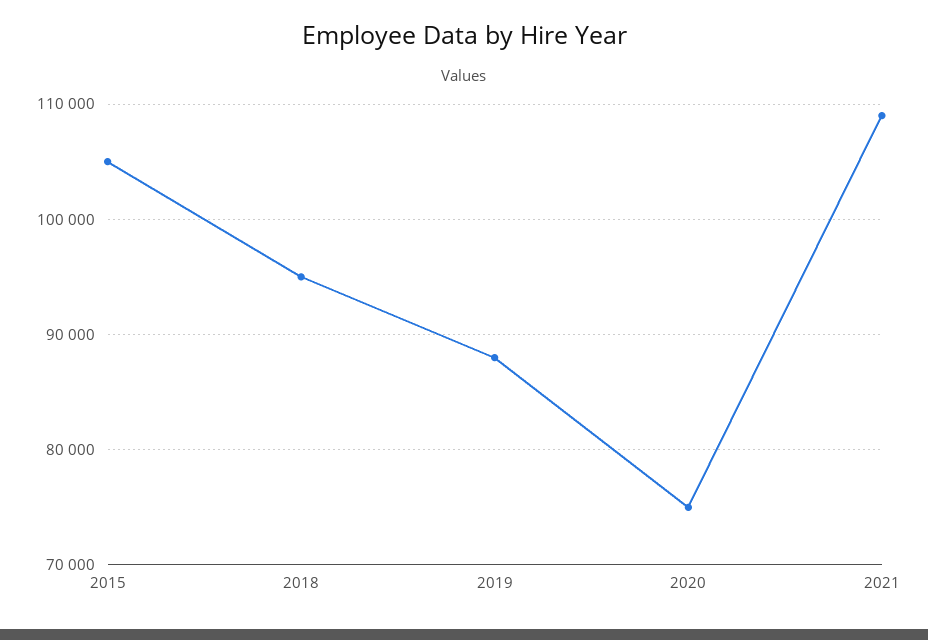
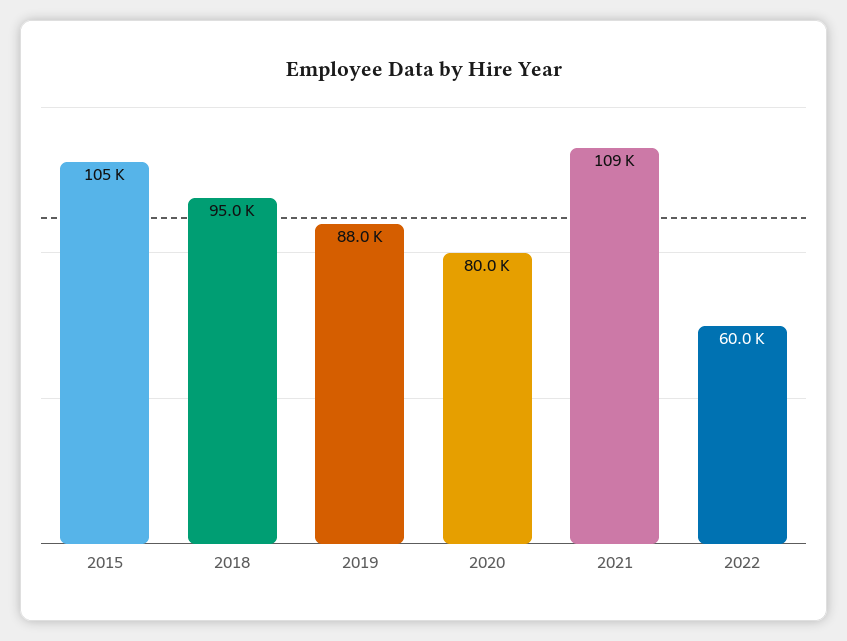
2020: 75000 -> 80000
2022: none -> 60000

